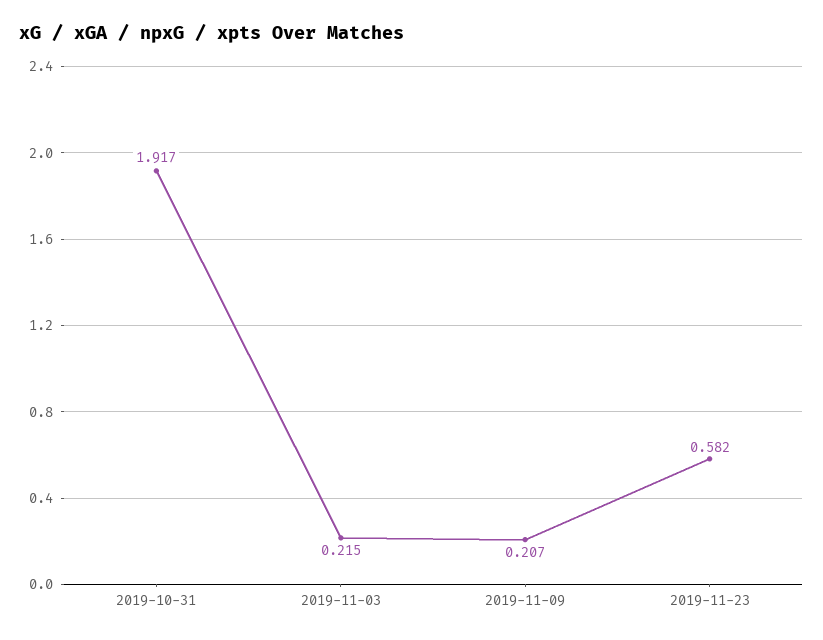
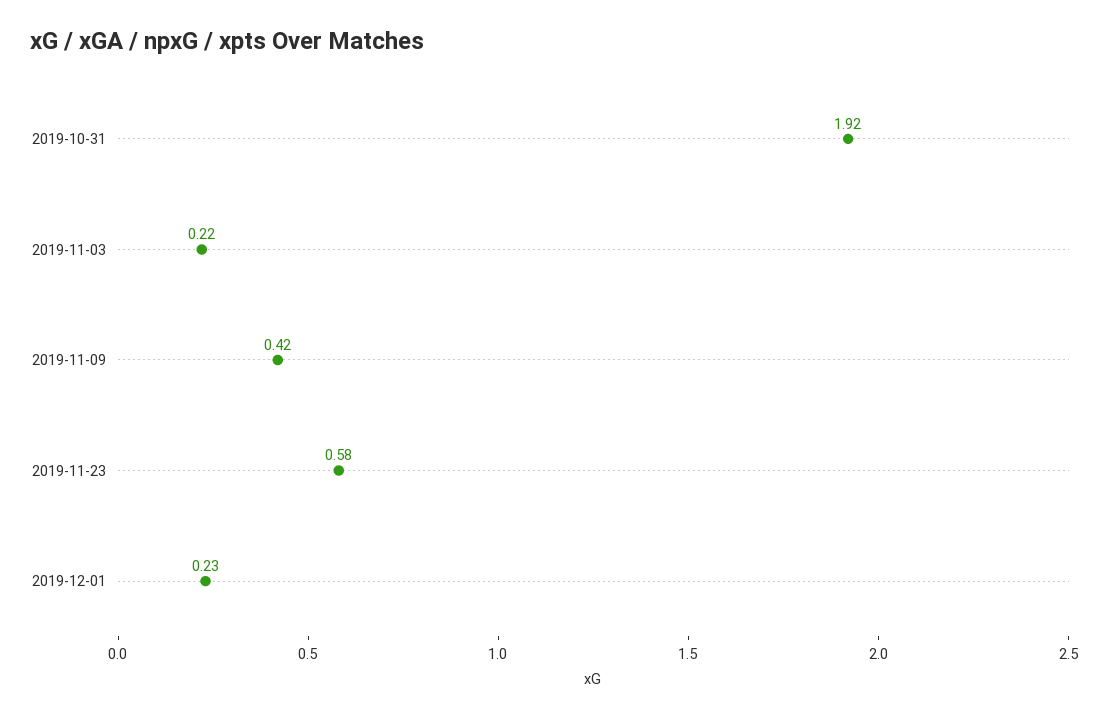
2019-11-09: 0.207 -> 0.42
2019-12-01: none -> 0.23

